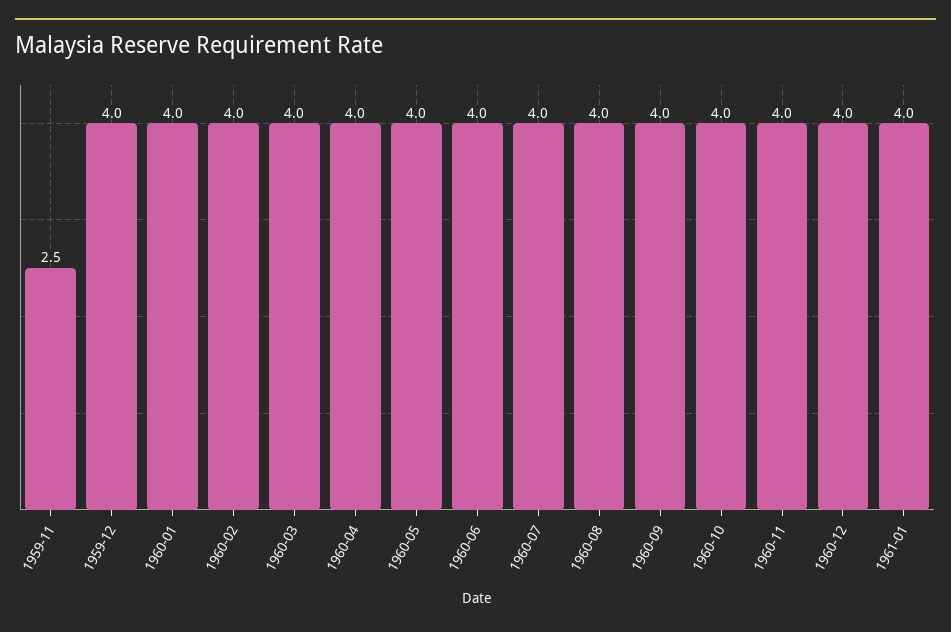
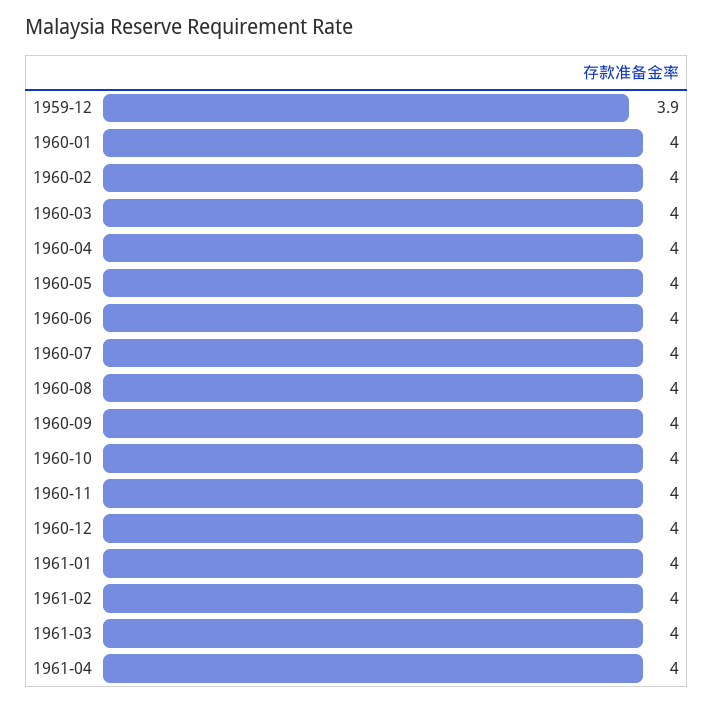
1959-11: 2.5 -> none
1959-12: 4 -> 3.9
1961-02: none -> 4
1961-03: none -> 4
1961-04: none -> 4

